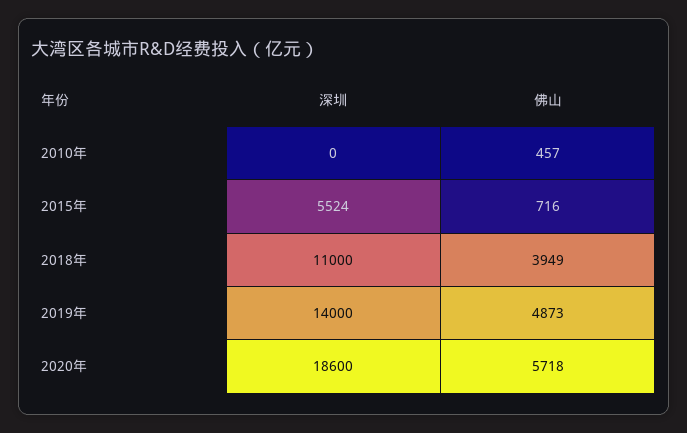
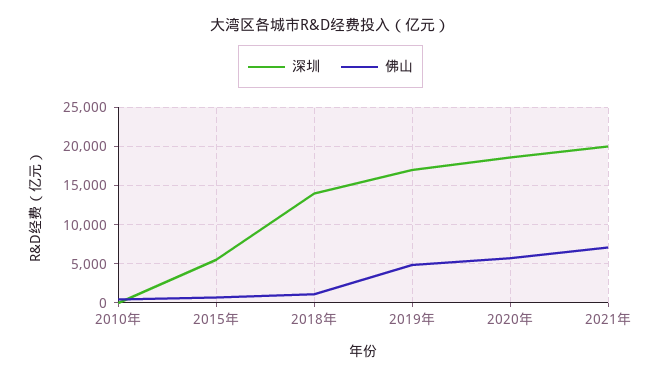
深圳, 2018年: 11000 -> 14000
佛山, 2018年: 3949 -> 1000
深圳, 2019年: 14000 -> 17000
深圳, 2021年: none -> 20000
佛山, 2021年: none -> 7000

